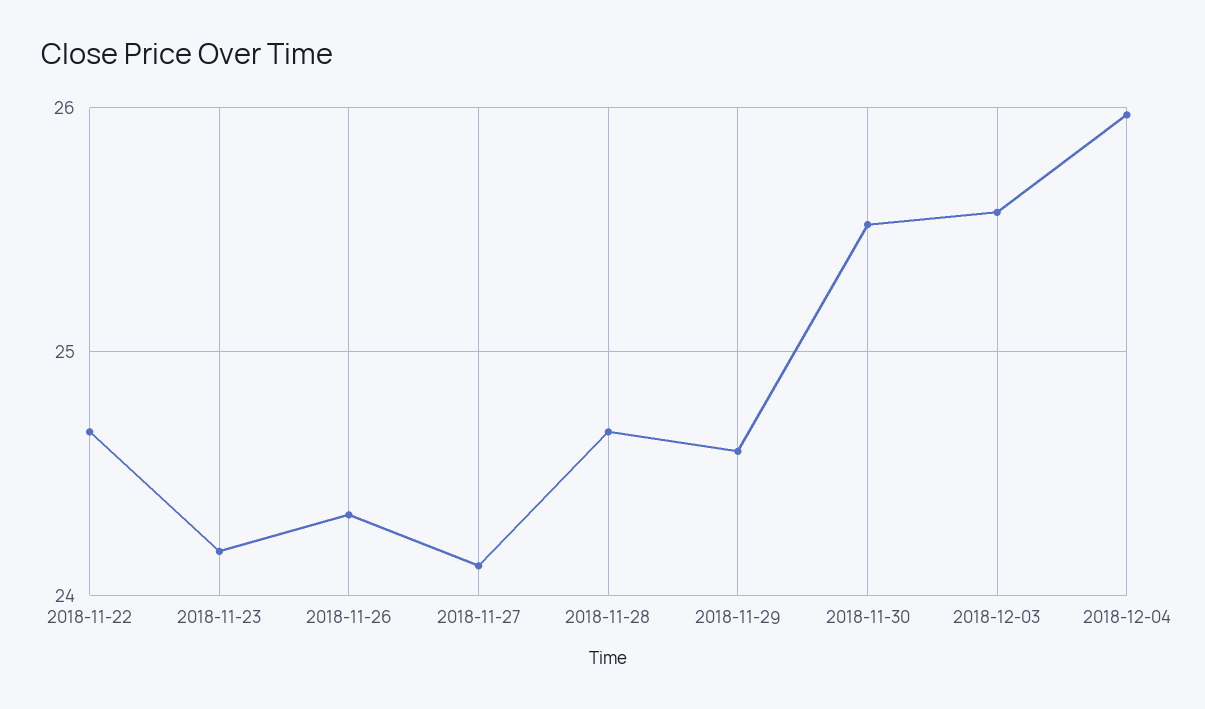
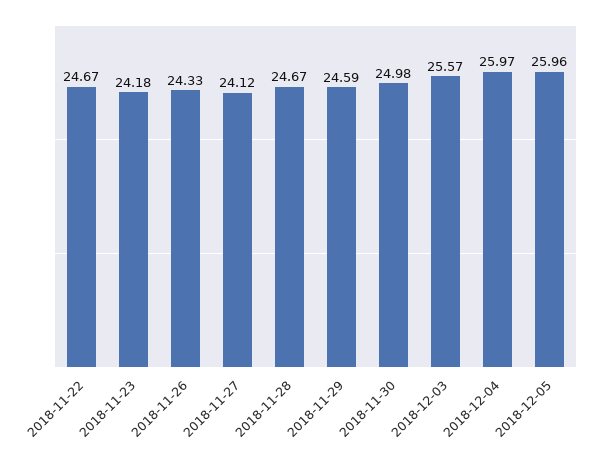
2018-11-30: 25.5 -> 24.98
2018-12-05: none -> 25.96

